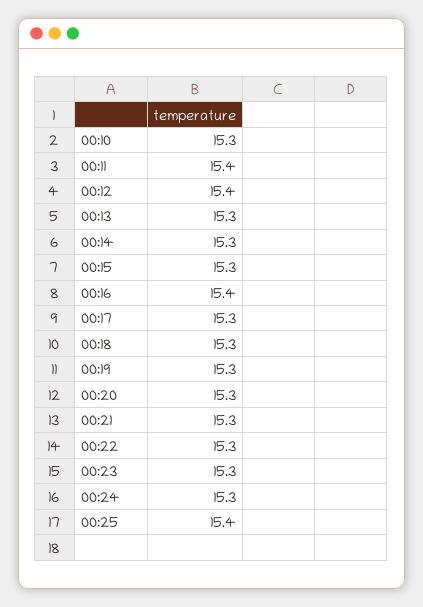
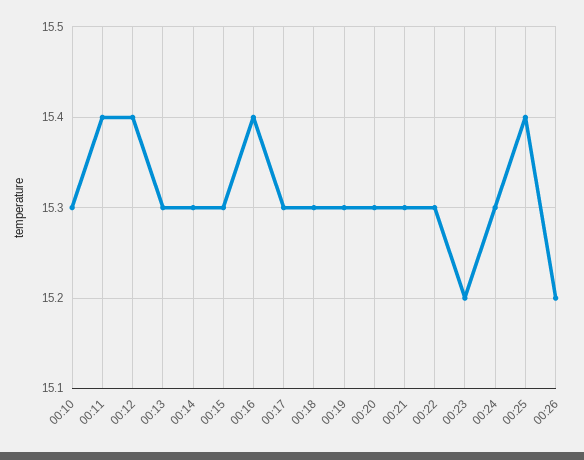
00:23: 15.3 -> 15.2
00:26: none -> 15.2

